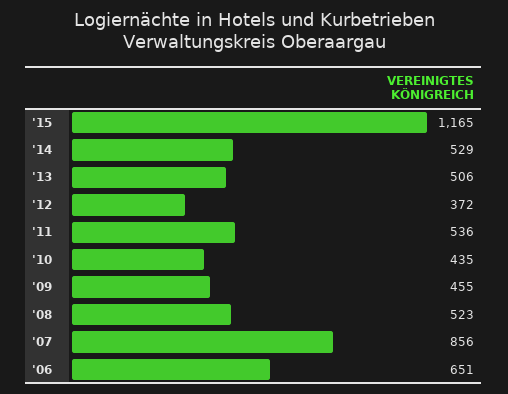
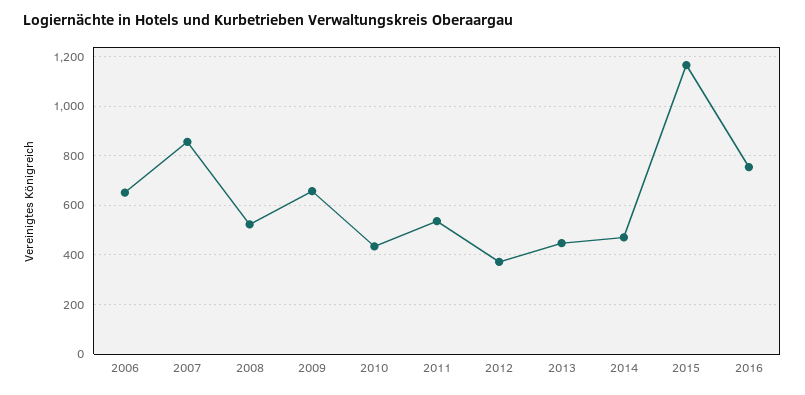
'14: 529 -> 475
'13: 506 -> 450
'09: 455 -> 650
2016: none -> 750

